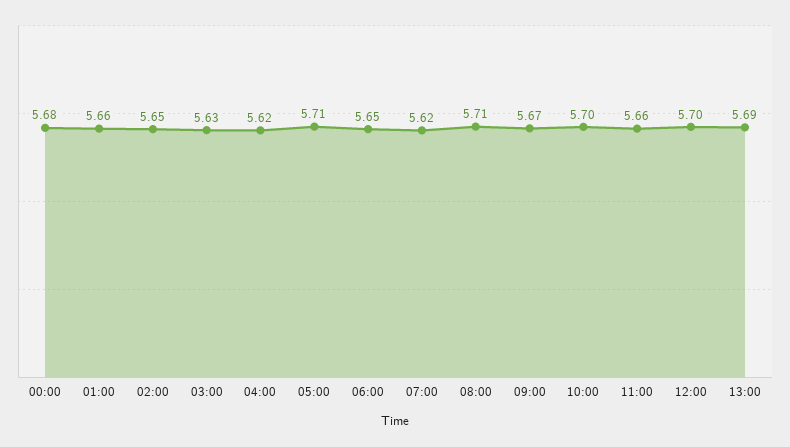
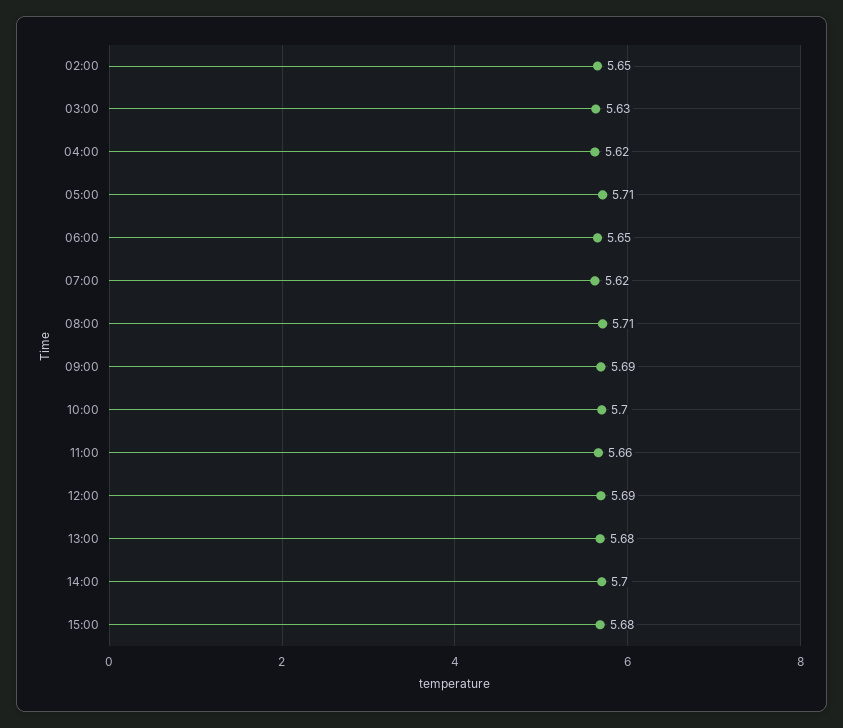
00:00: 5.68 -> none
01:00: 5.66 -> none
09:00: 5.67 -> 5.69
12:00: 5.7 -> 5.69
13:00: 5.69 -> 5.68
14:00: none -> 5.7
15:00: none -> 5.68

